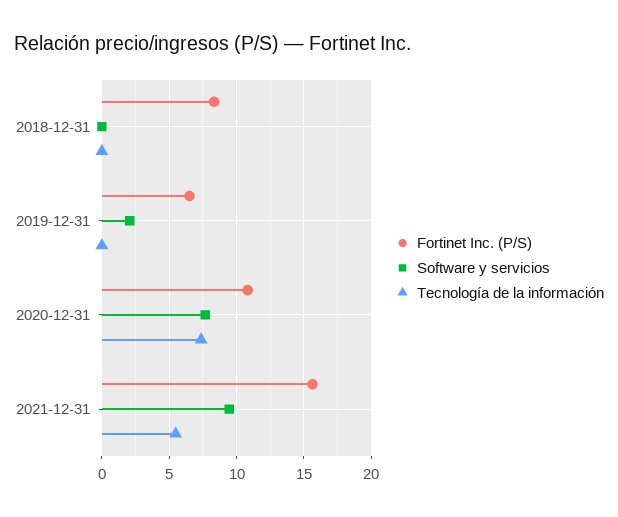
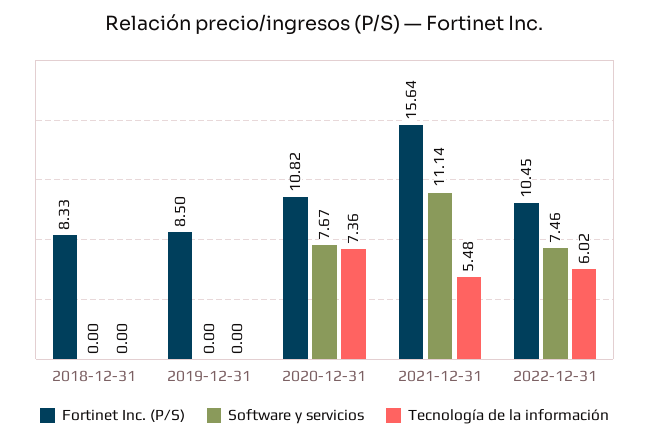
Fortinet Inc. (P/S), 2019-12-31: 6.5 -> 8.5
Software y servicios, 2019-12-31: 2 -> 0
Software y servicios, 2021-12-31: 9.5 -> 11.14
Fortinet Inc. (P/S), 2022-12-31: none -> 10.45
Software y servicios, 2022-12-31: none -> 7.46
Tecnología de la información, 2022-12-31: none -> 6.02

